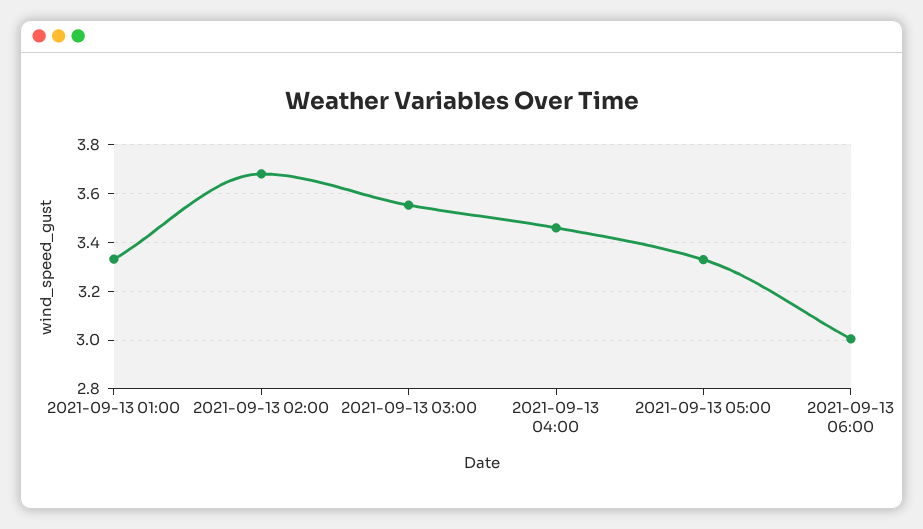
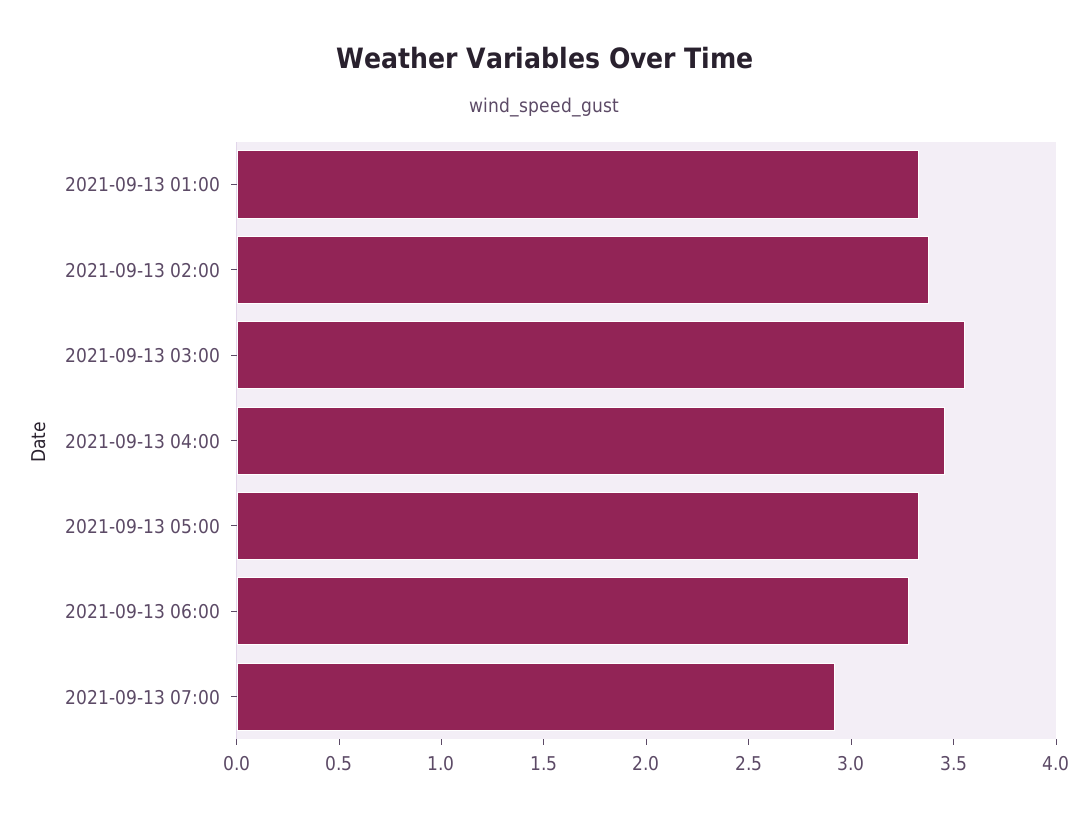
2021-09-13 02:00: 3.675 -> 3.4
2021-09-13 06:00: 3 -> 3.3
2021-09-13 07:00: none -> 2.9

